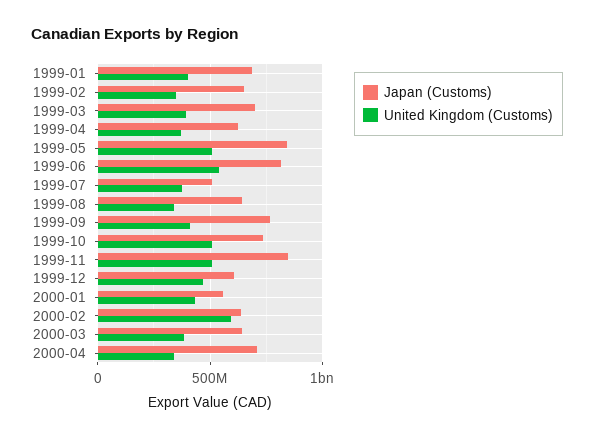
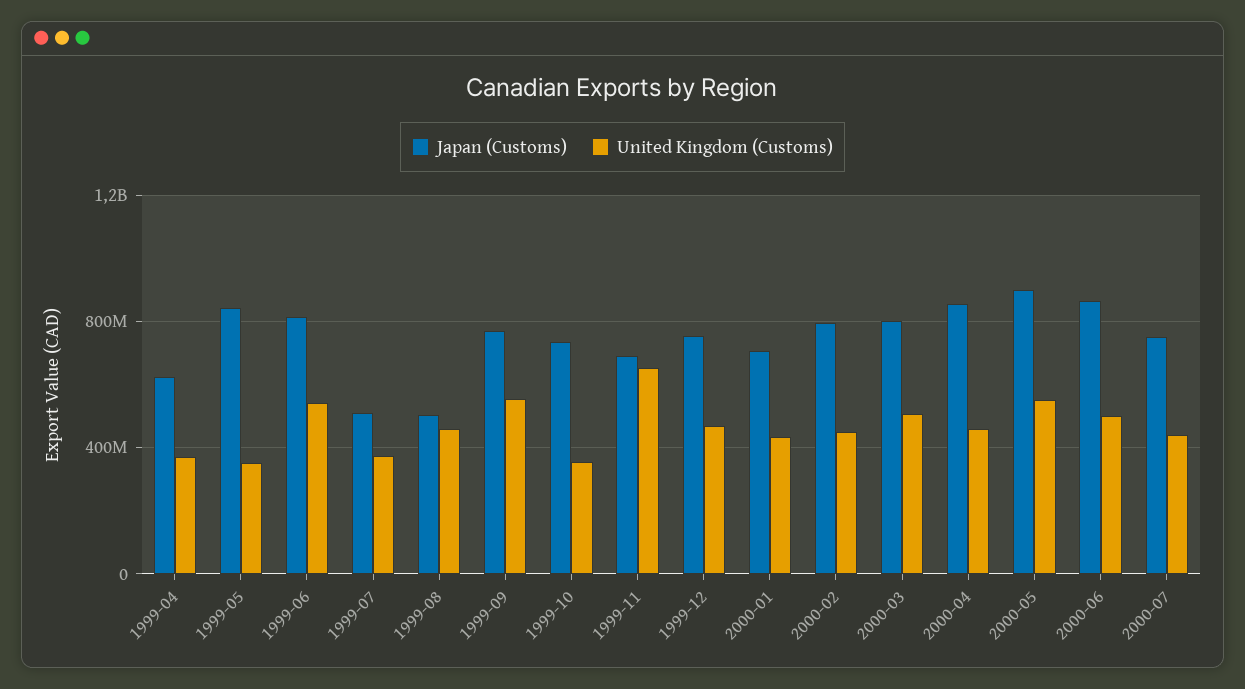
Japan (Customs), 1999-01: 700000000 -> none
United Kingdom (Customs), 1999-01: 400000000 -> none
Japan (Customs), 1999-02: 650000000 -> none
United Kingdom (Customs), 1999-02: 350000000 -> none
Japan (Customs), 1999-03: 700000000 -> none
United Kingdom (Customs), 1999-03: 400000000 -> none
United Kingdom (Customs), 1999-05: 500000000 -> 350000000
Japan (Customs), 1999-08: 650000000 -> 500000000
United Kingdom (Customs), 1999-08: 350000000 -> 450000000
United Kingdom (Customs), 1999-09: 400000000 -> 550000000
United Kingdom (Customs), 1999-10: 500000000 -> 350000000
Japan (Customs), 1999-11: 850000000 -> 700000000
United Kingdom (Customs), 1999-11: 500000000 -> 650000000
Japan (Customs), 1999-12: 600000000 -> 750000000
Japan (Customs), 2000-01: 550000000 -> 700000000
Japan (Customs), 2000-02: 650000000 -> 800000000
United Kingdom (Customs), 2000-02: 600000000 -> 450000000
Japan (Customs), 2000-03: 650000000 -> 800000000
United Kingdom (Customs), 2000-03: 400000000 -> 500000000
Japan (Customs), 2000-04: 700000000 -> 850000000
United Kingdom (Customs), 2000-04: 350000000 -> 450000000
Japan (Customs), 2000-05: none -> 900000000
United Kingdom (Customs), 2000-05: none -> 550000000
Japan (Customs), 2000-06: none -> 850000000
United Kingdom (Customs), 2000-06: none -> 500000000
Japan (Customs), 2000-07: none -> 750000000
United Kingdom (Customs), 2000-07: none -> 450000000

